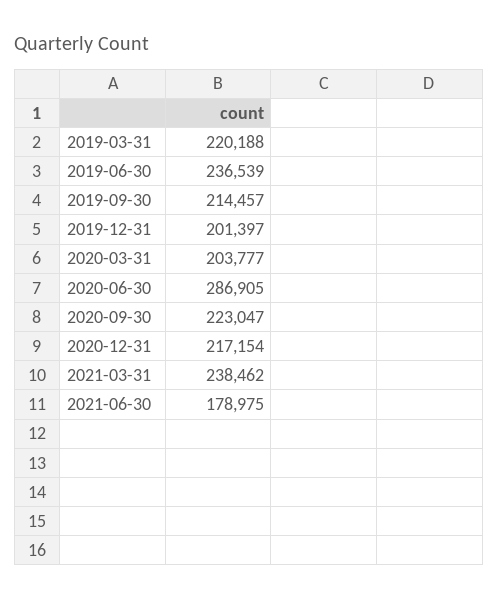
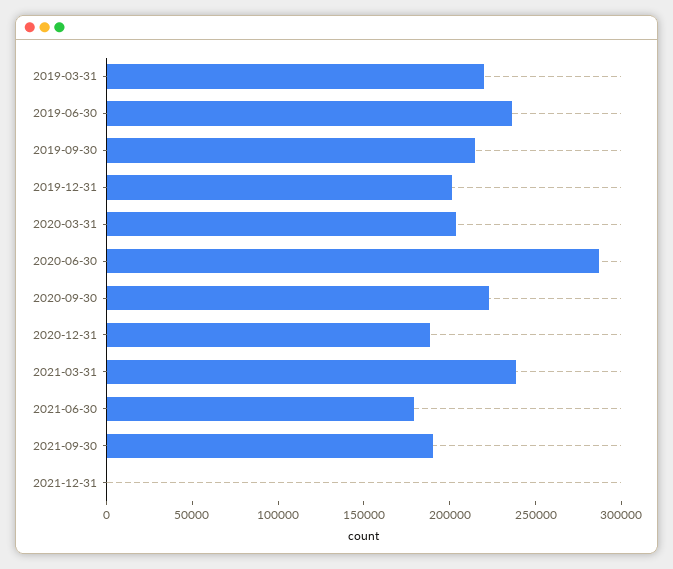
2020-12-31: 217154 -> 190000
2021-09-30: none -> 190000
2021-12-31: none -> 0

